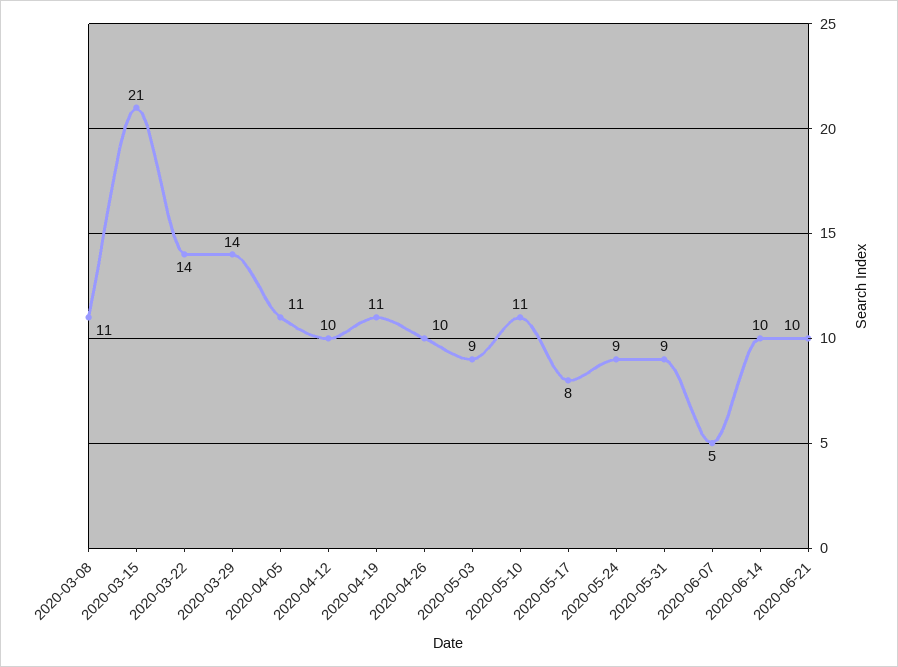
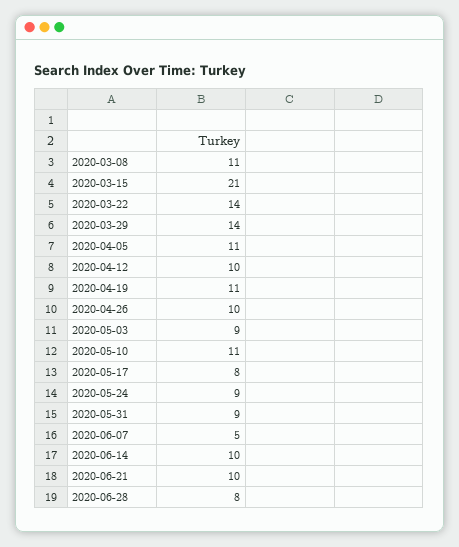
2020-06-28: none -> 8

